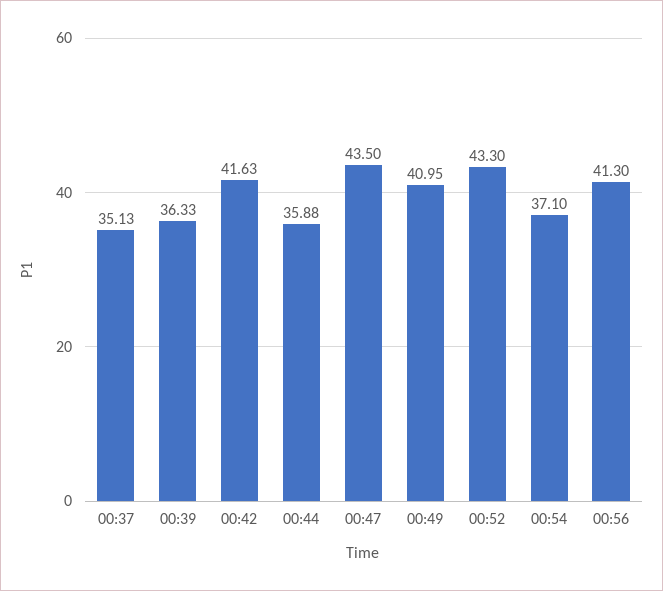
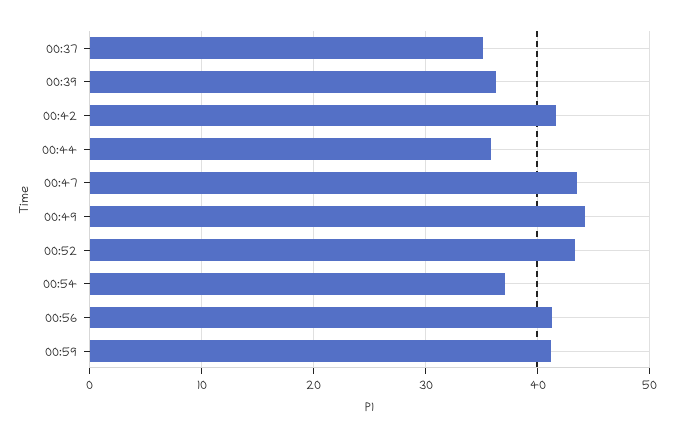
00:49: 40.95 -> 44
00:59: none -> 41

